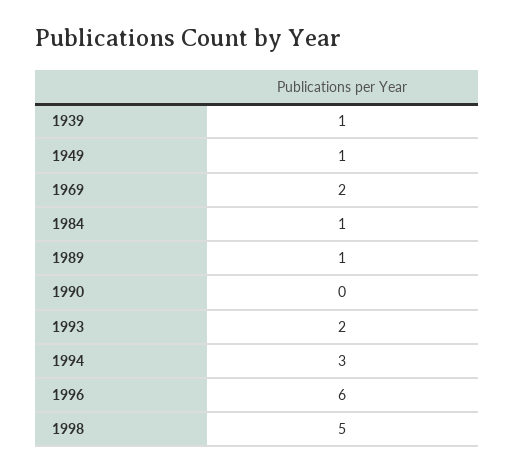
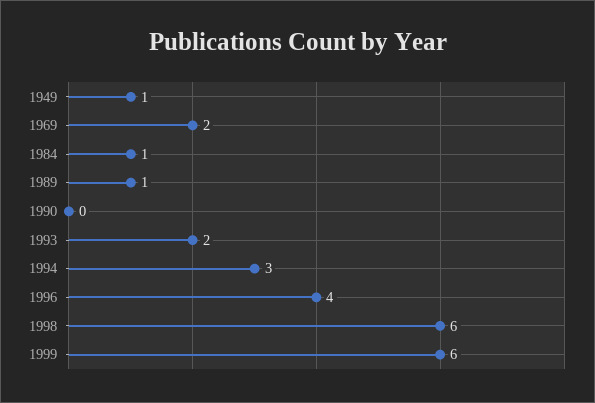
1939: 1 -> none
1996: 6 -> 4
1998: 5 -> 6
1999: none -> 6

